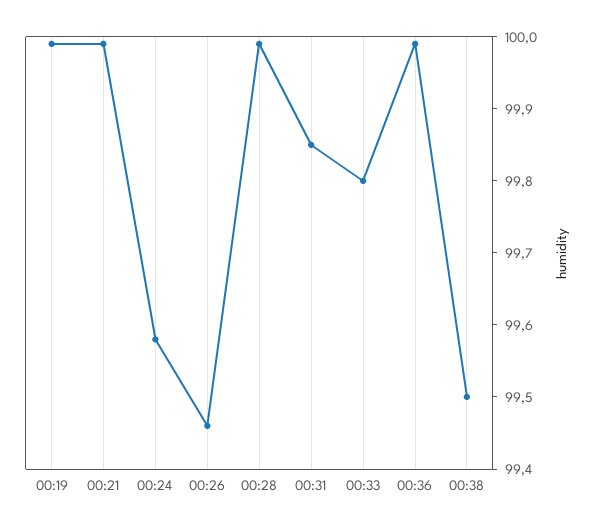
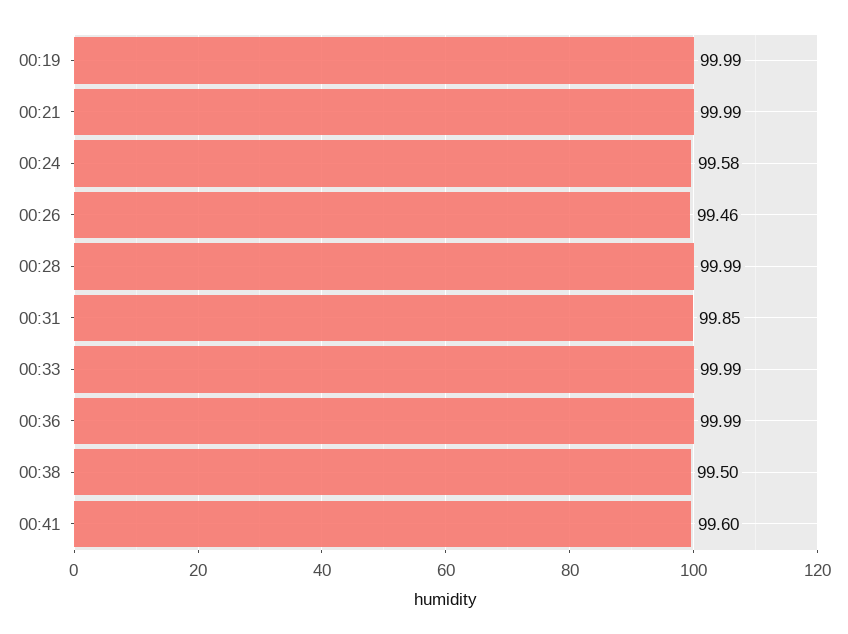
00:33: 99.8 -> 99.99
00:41: none -> 99.6

